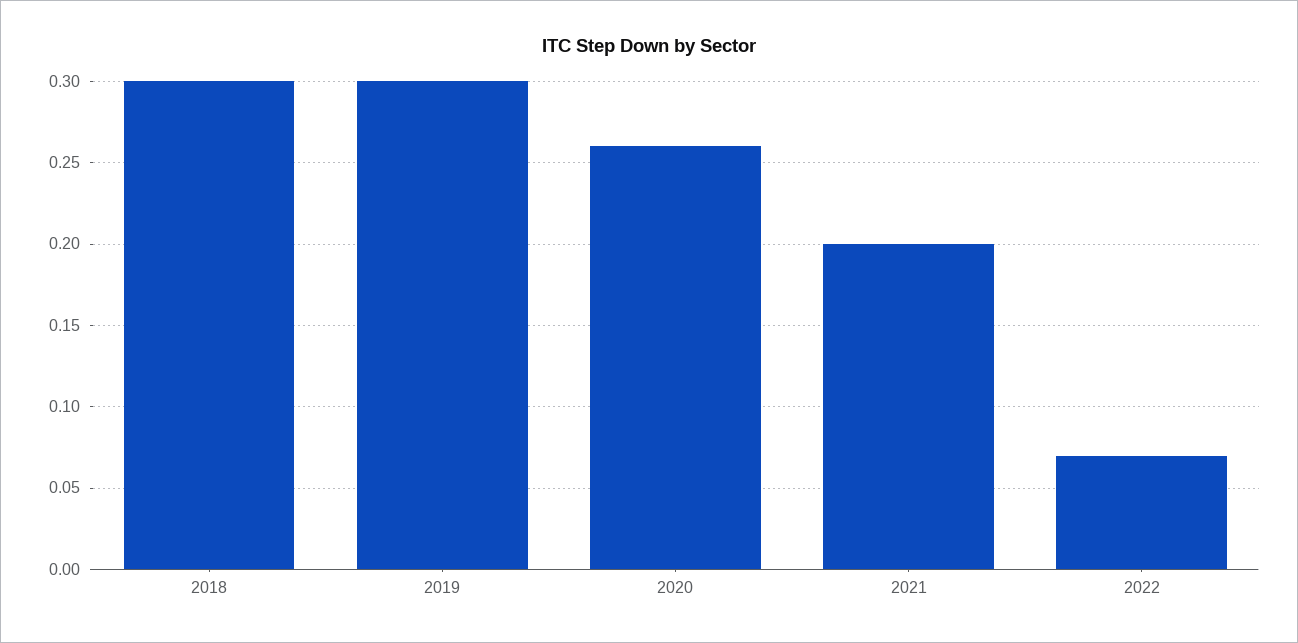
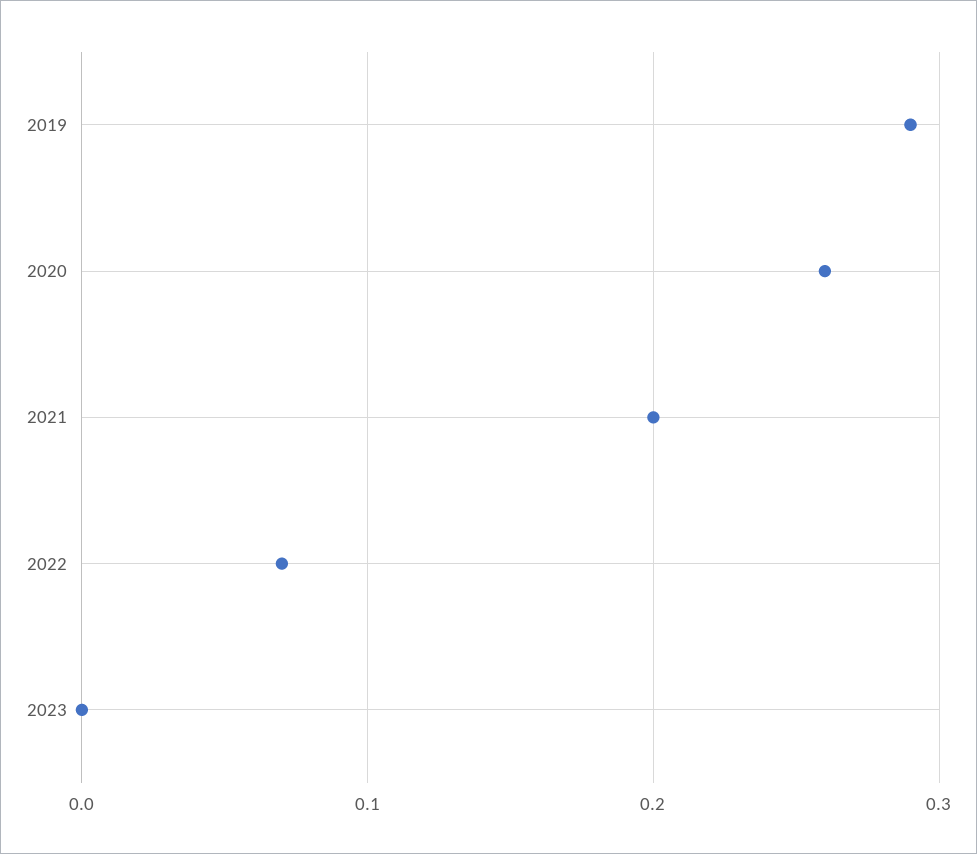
2018: 0.3 -> none
2019: 0.3 -> 0.29
2023: none -> 0

